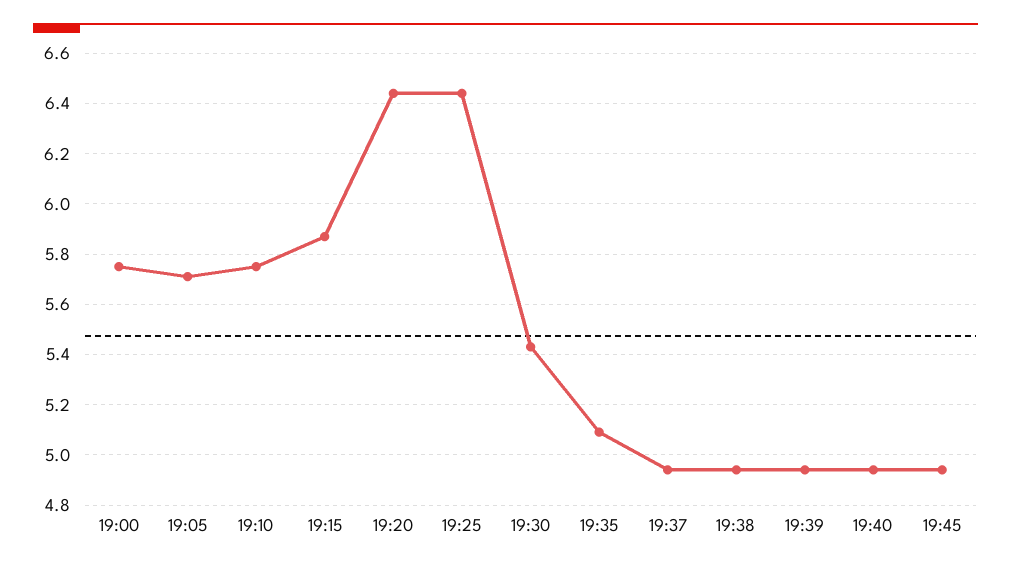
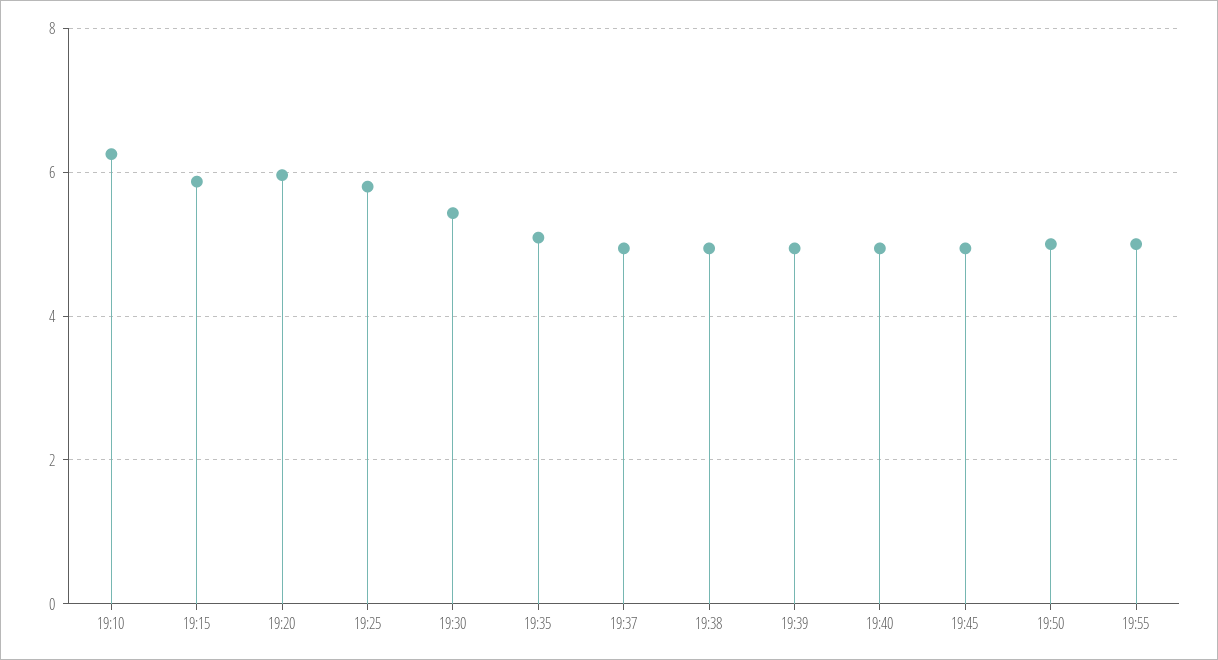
19:00: 5.75 -> none
19:05: 5.7 -> none
19:10: 5.75 -> 6.2
19:20: 6.45 -> 6
19:25: 6.45 -> 5.8
19:50: none -> 5
19:55: none -> 5

